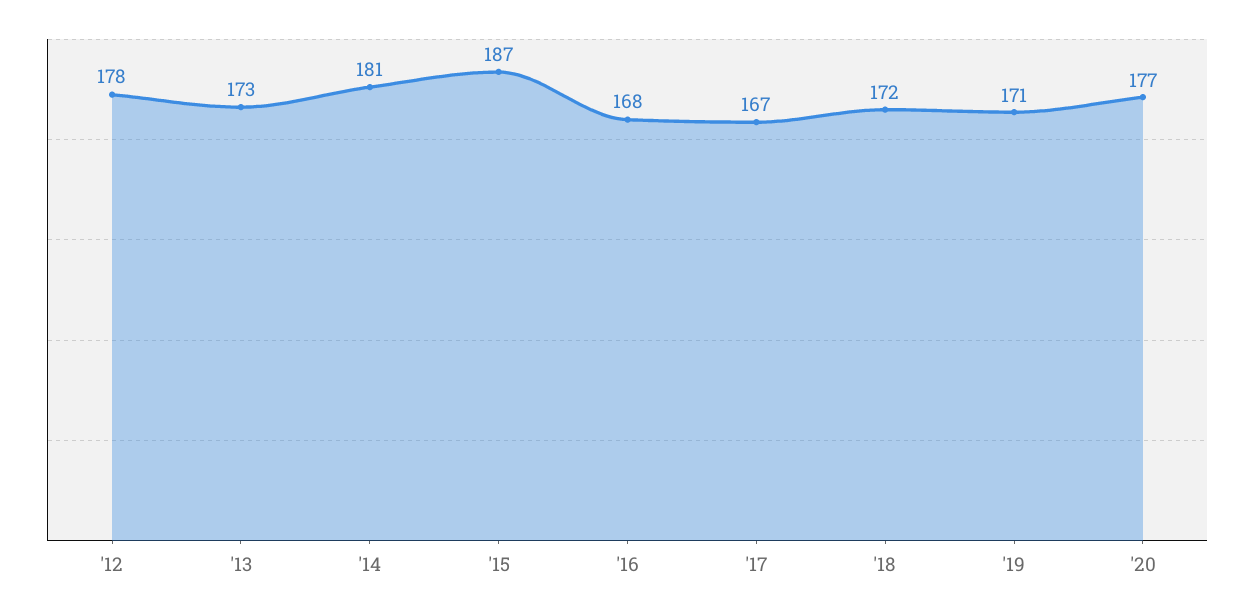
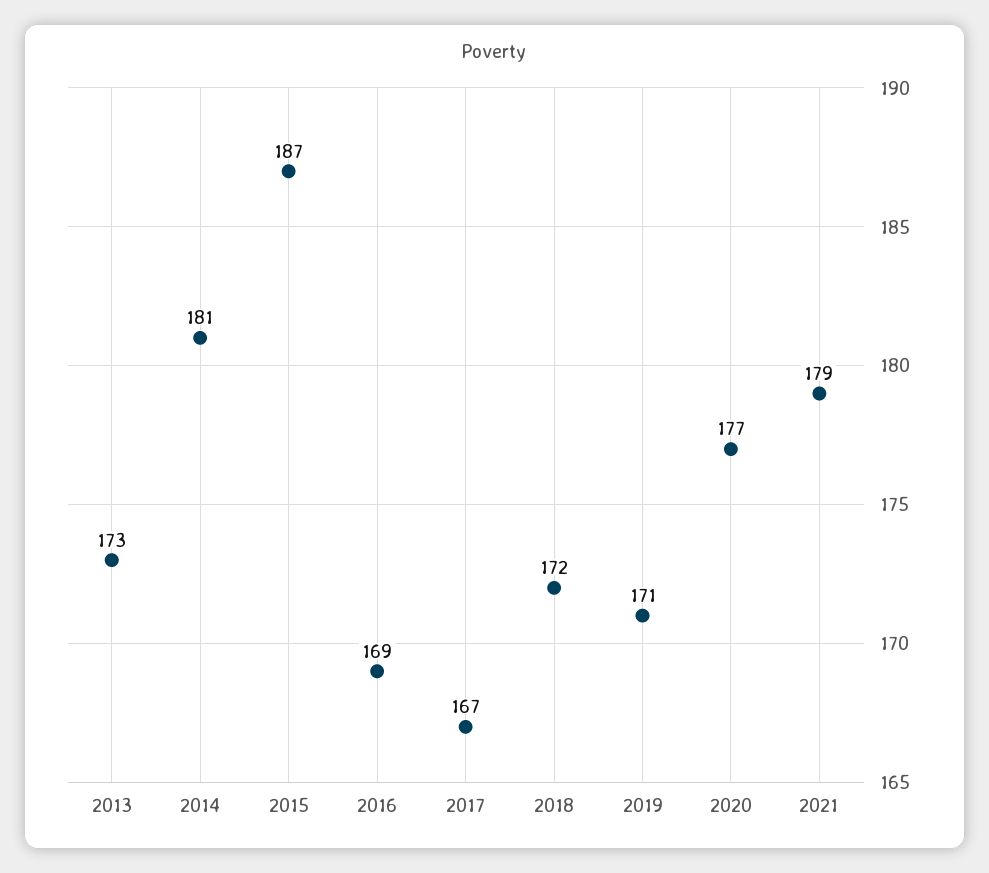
'12: 178 -> none
'16: 168 -> 169
2021: none -> 179

